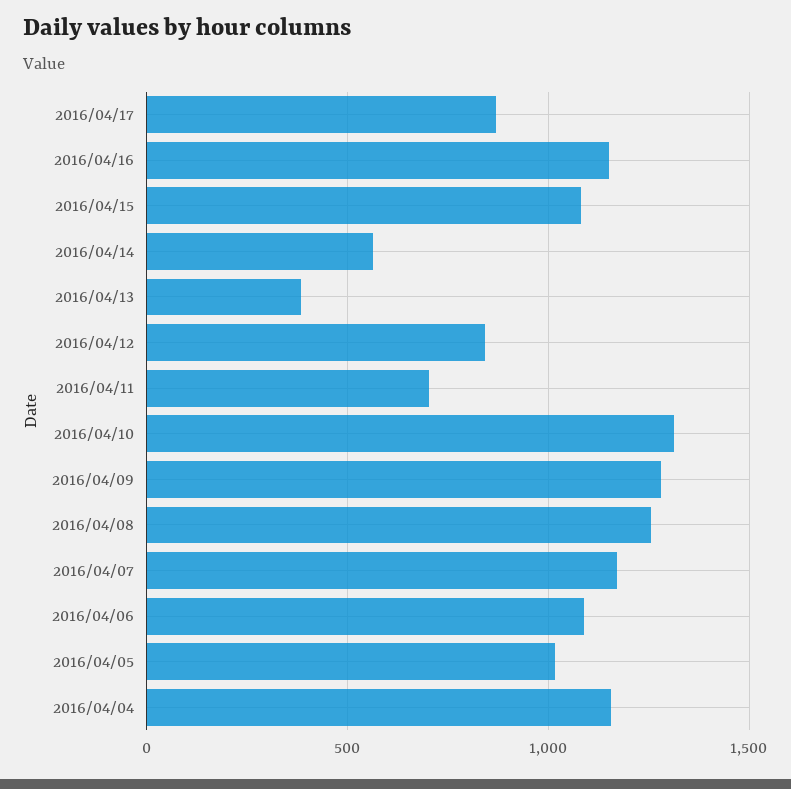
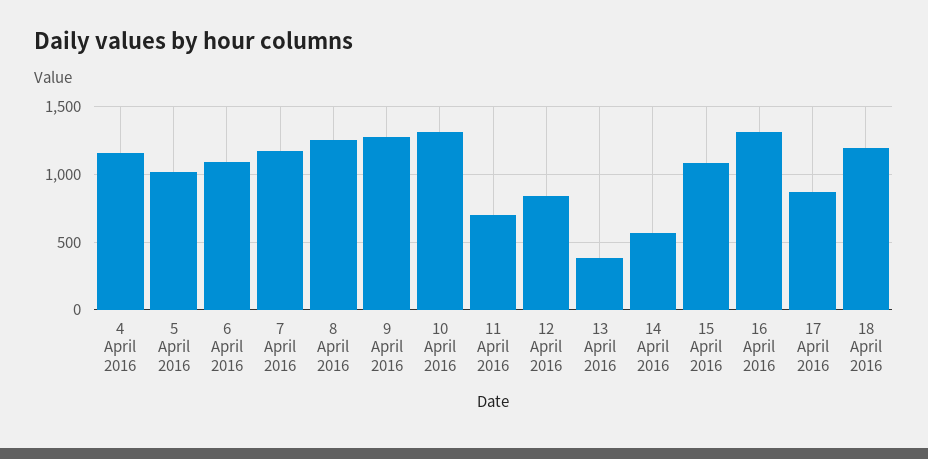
2016/04/16: 1150 -> 1300
18 April 2016: none -> 1200

